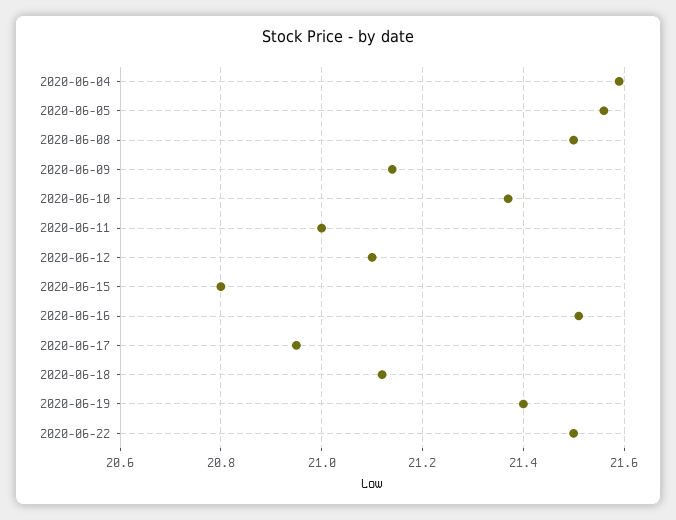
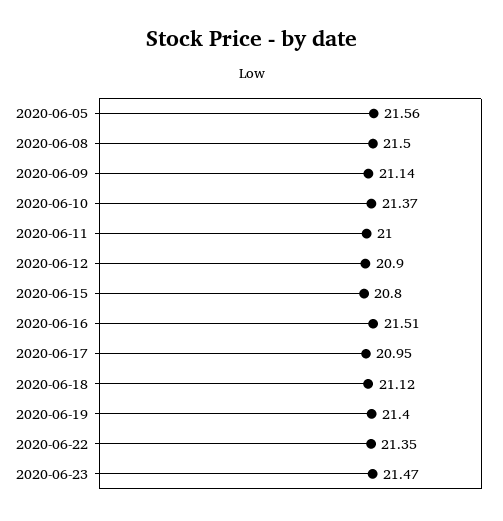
2020-06-04: 21.6 -> none
2020-06-12: 21.1 -> 20.9
2020-06-22: 21.5 -> 21.35
2020-06-23: none -> 21.47

